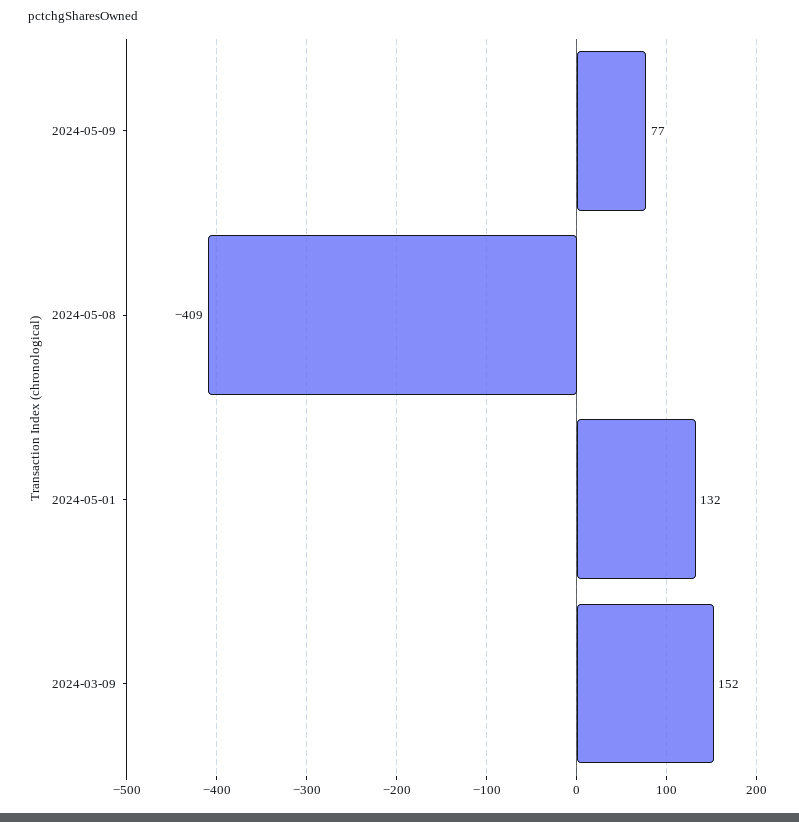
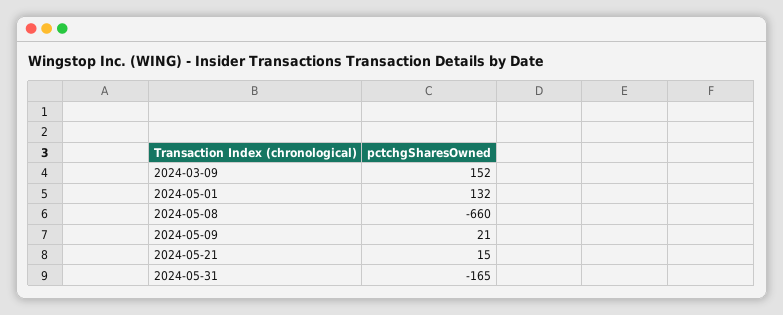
2024-05-09: 77 -> 21
2024-05-08: -409 -> -660
2024-05-21: none -> 15
2024-05-31: none -> -165

